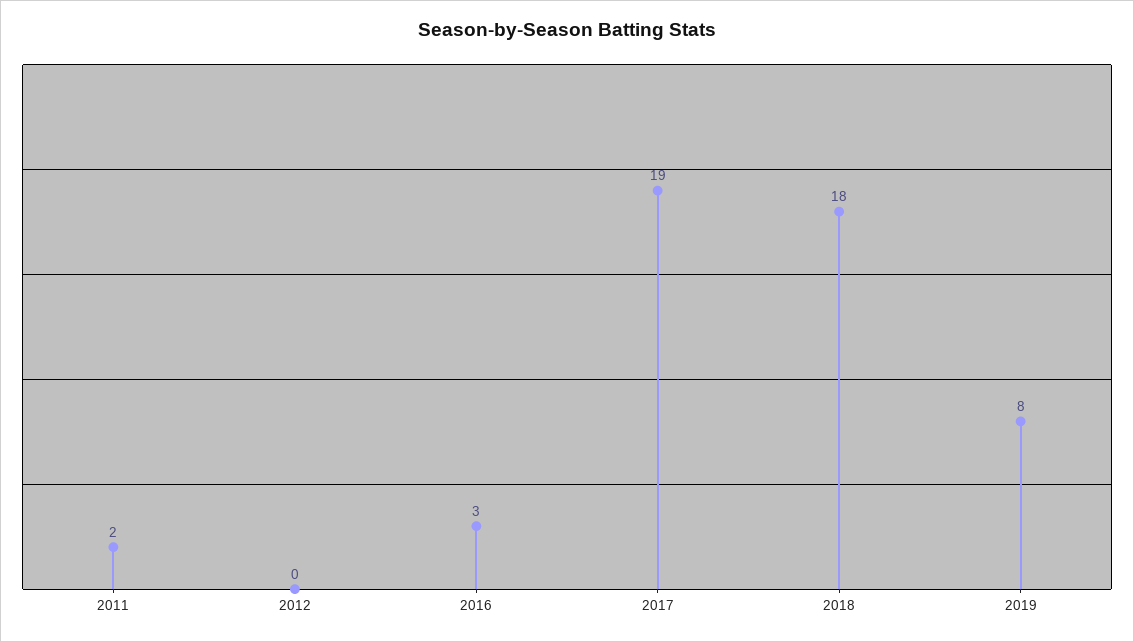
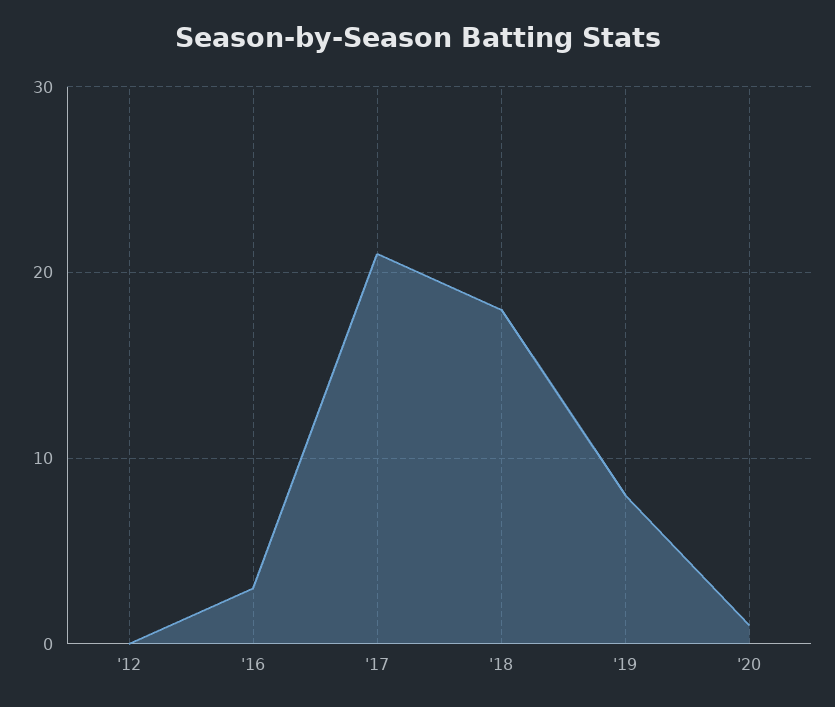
2011: 2 -> none
2017: 19 -> 21
'20: none -> 1

